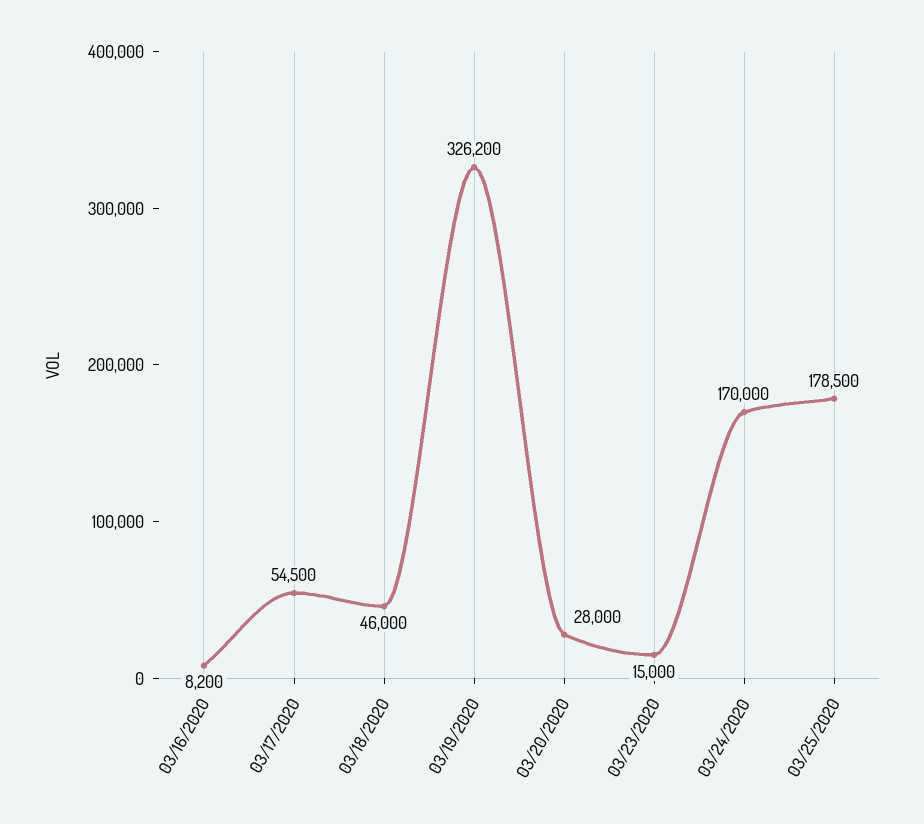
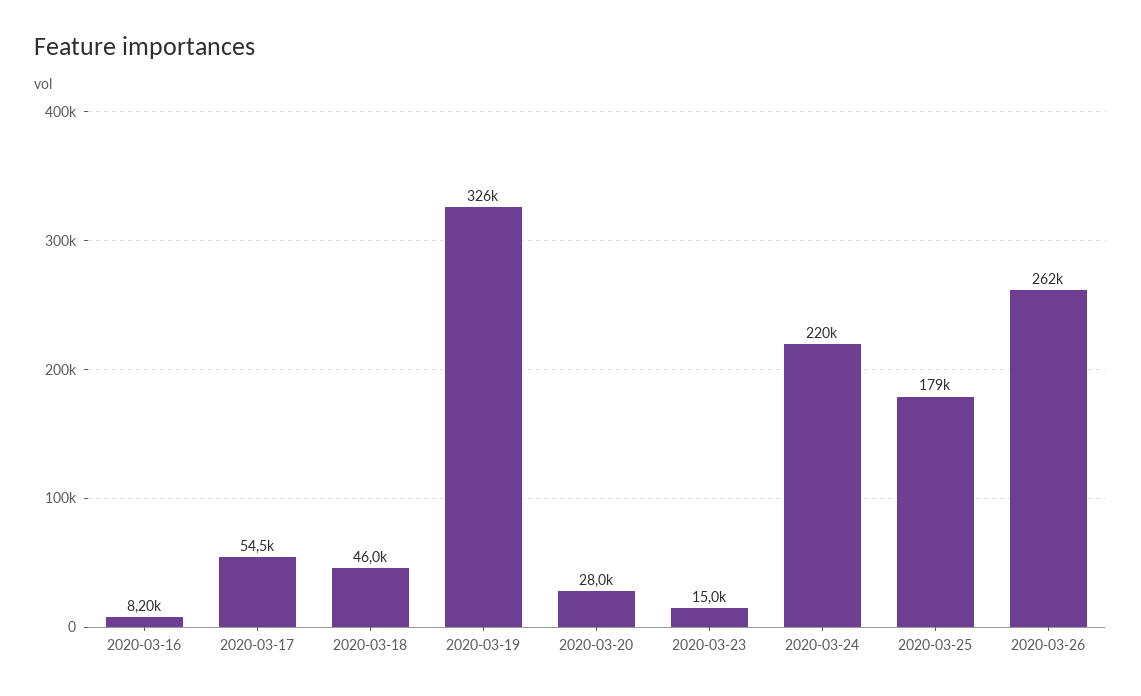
03/24/2020: 170000 -> 220000
2020-03-26: none -> 262000

